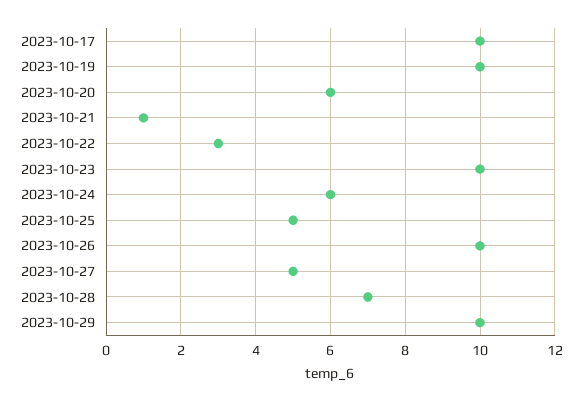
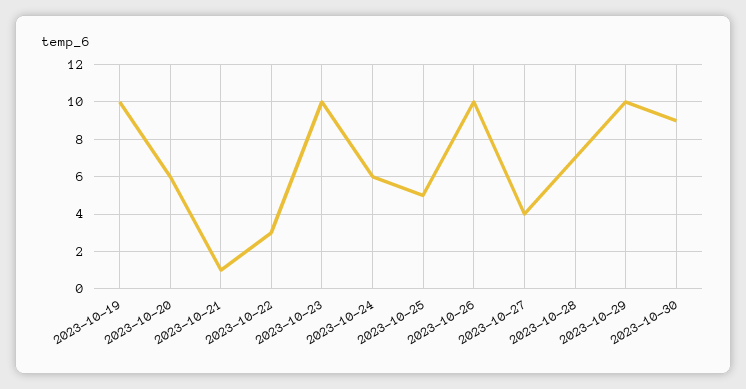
2023-10-17: 10 -> none
2023-10-27: 5 -> 4
2023-10-30: none -> 9

